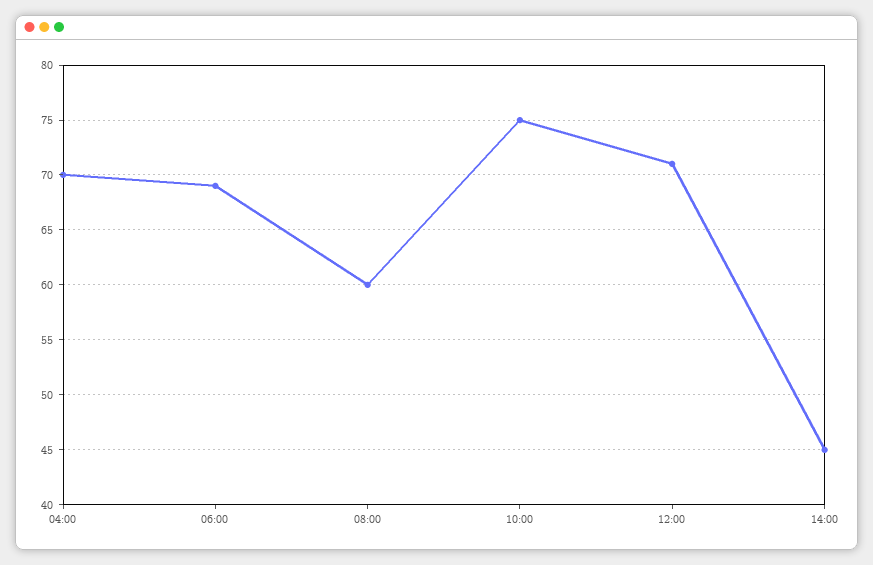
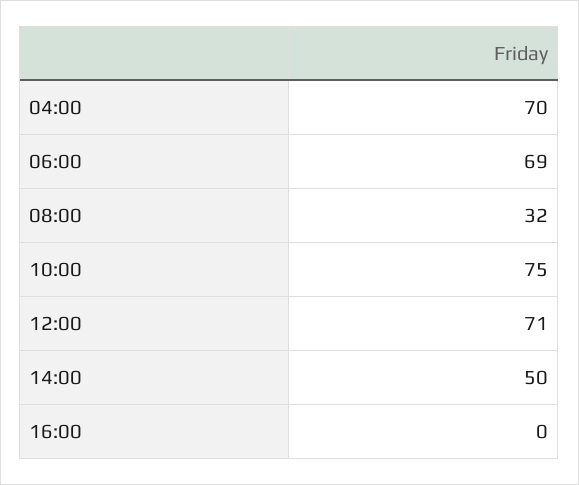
08:00: 60 -> 32
14:00: 45 -> 50
16:00: none -> 0

